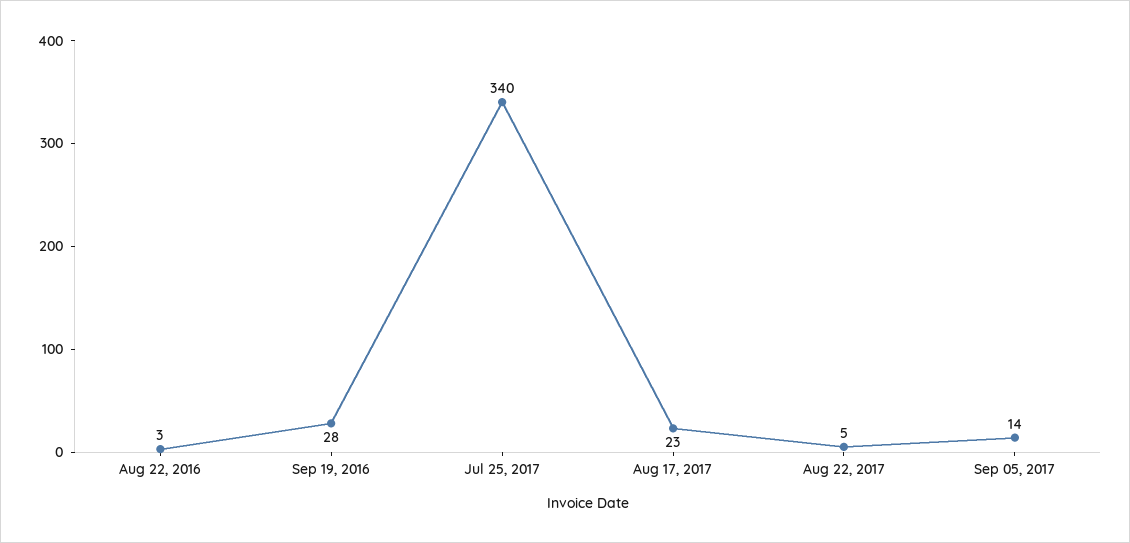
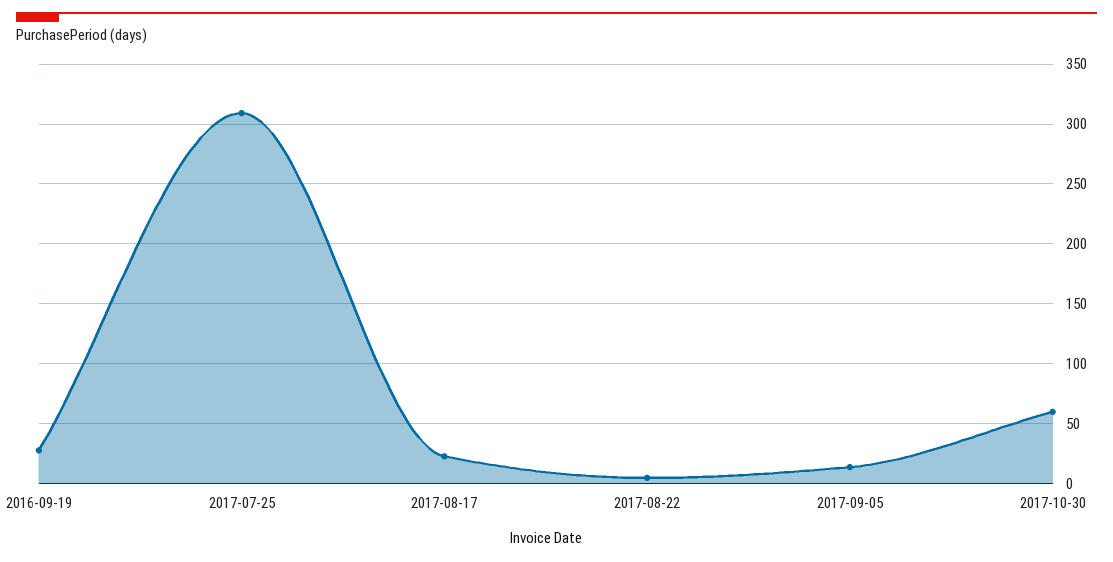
Aug 22, 2016: 3 -> none
Jul 25, 2017: 340 -> 310
2017-10-30: none -> 60

